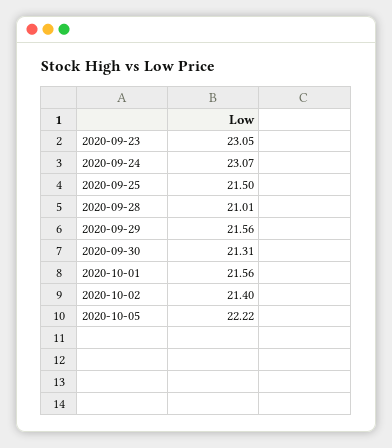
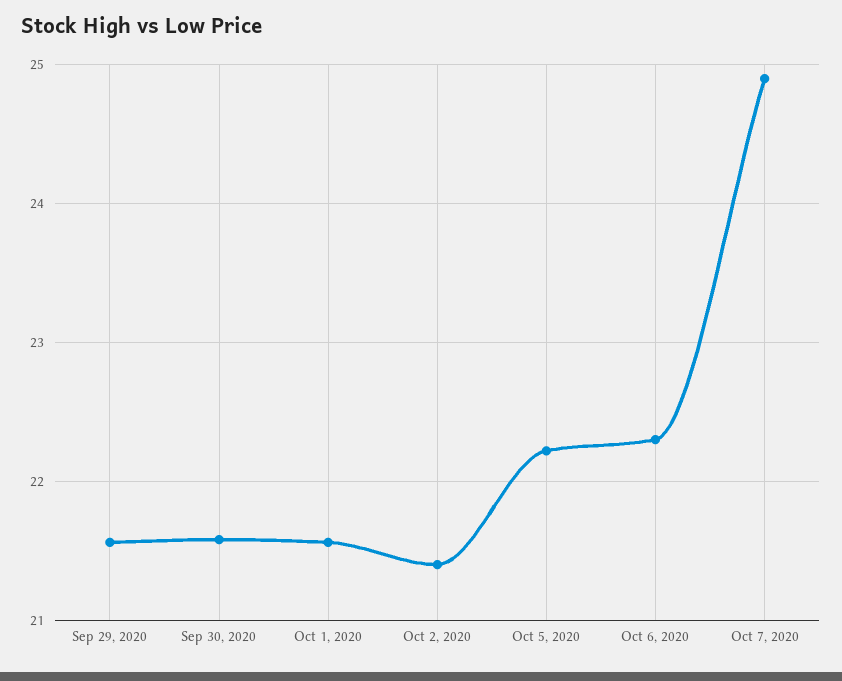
2020-09-23: 23.05 -> none
2020-09-24: 23.07 -> none
2020-09-25: 21.5 -> none
2020-09-28: 21.01 -> none
2020-09-30: 21.31 -> 21.6
Oct 6, 2020: none -> 22.3
Oct 7, 2020: none -> 24.9

